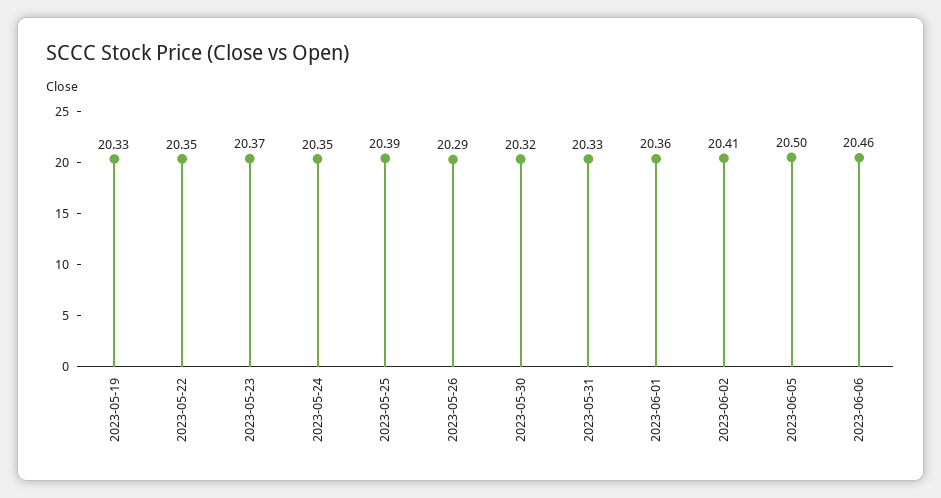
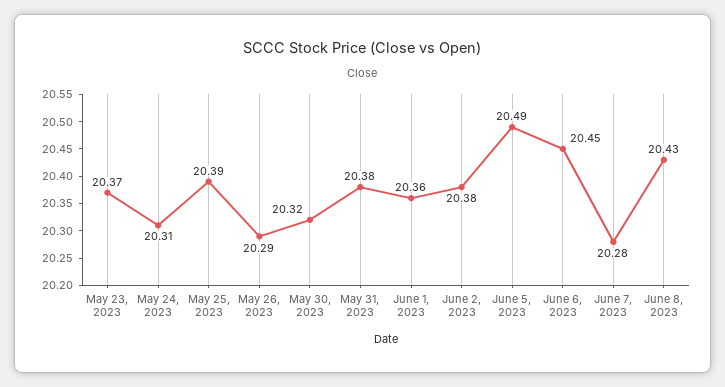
2023-05-19: 20.33 -> none
2023-05-22: 20.35 -> none
2023-05-24: 20.35 -> 20.31
2023-05-31: 20.33 -> 20.38
2023-06-02: 20.41 -> 20.38
2023-06-05: 20.5 -> 20.49
2023-06-06: 20.46 -> 20.45
June 7, 2023: none -> 20.28
June 8, 2023: none -> 20.43

